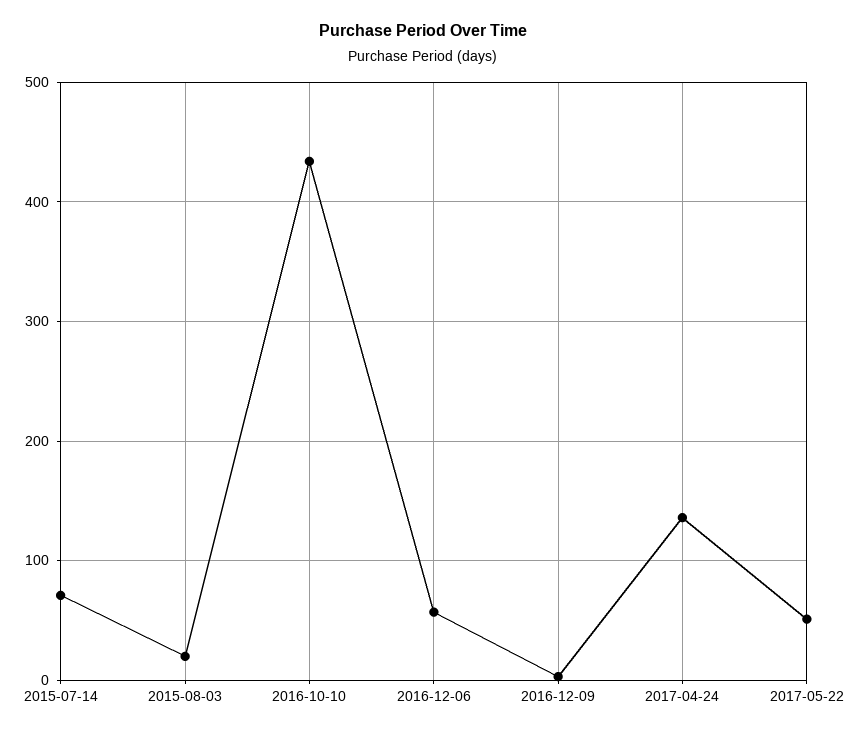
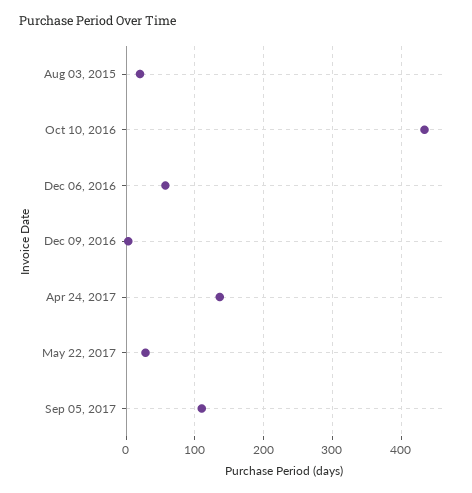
2015-07-14: 70 -> none
2017-05-22: 50 -> 30
Sep 05, 2017: none -> 110

